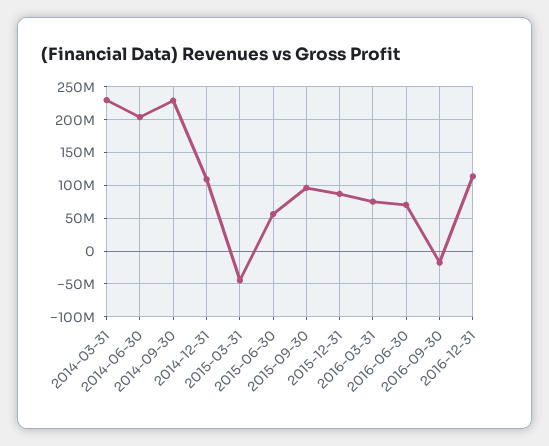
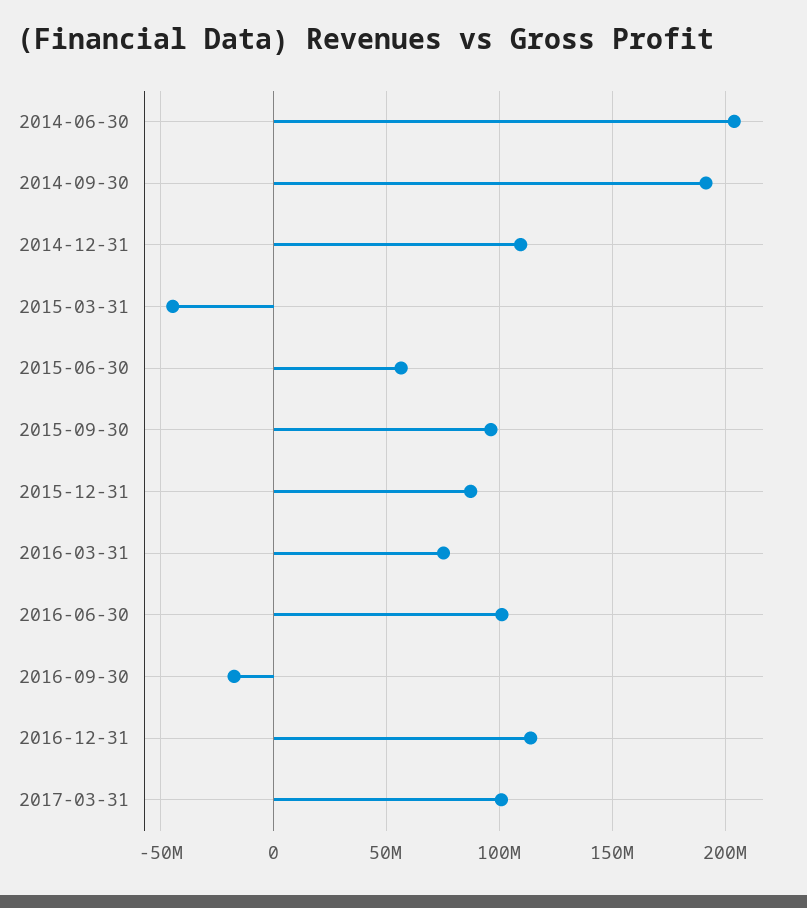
2014-03-31: 230000000 -> none
2014-09-30: 230000000 -> 190000000
2016-06-30: 70000000 -> 100000000
2017-03-31: none -> 100000000

